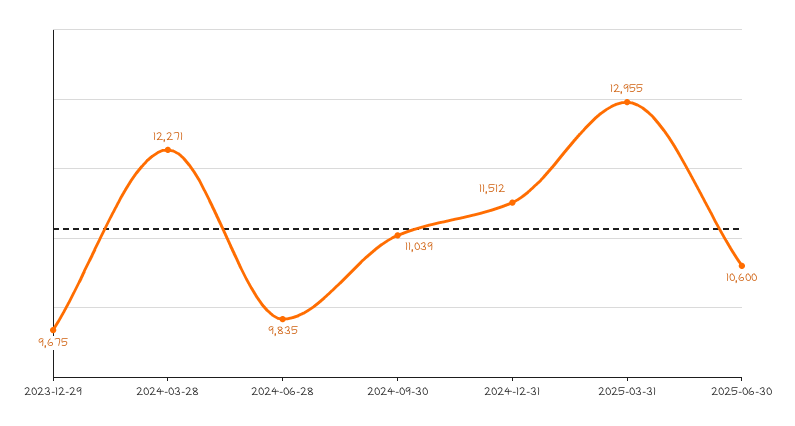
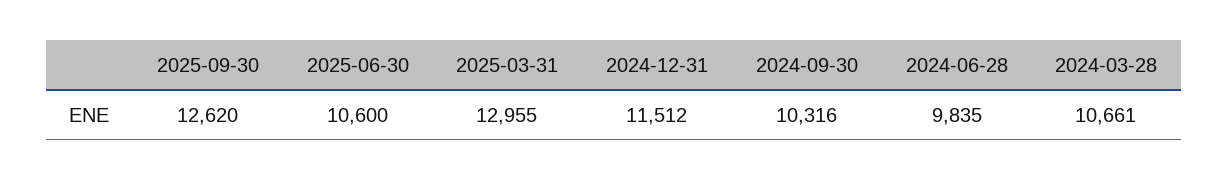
2023-12-29: 9675 -> none
2024-03-28: 12271 -> 10661
2024-09-30: 11039 -> 10316
2025-09-30: none -> 12620

